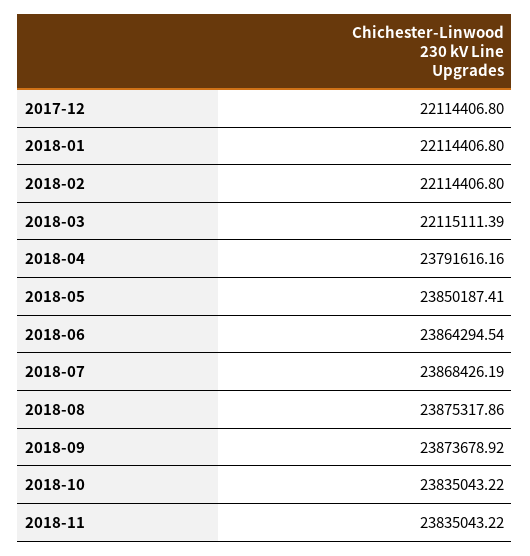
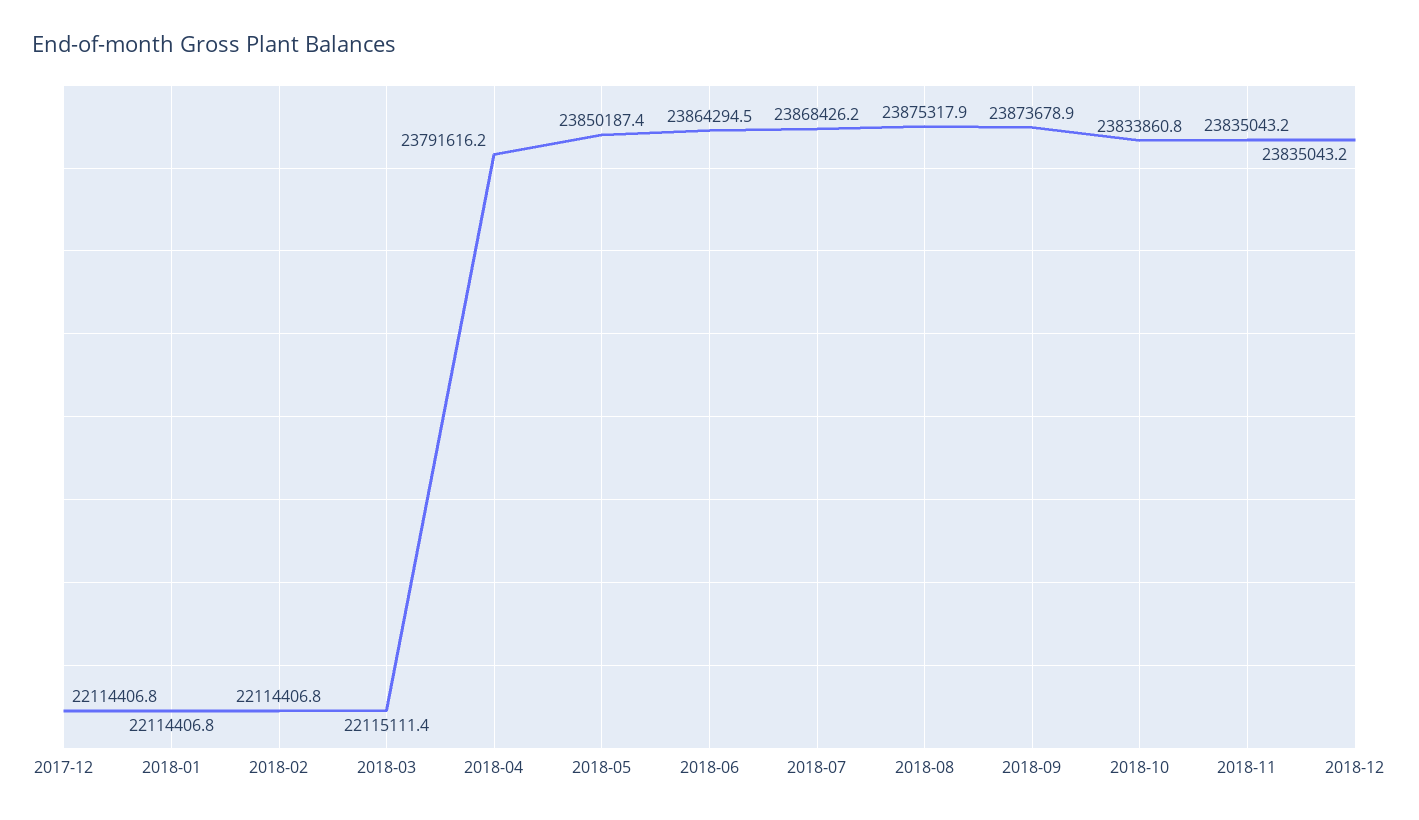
2018-10: 23835043.22 -> 23833860.8
2018-12: none -> 23835043.2

